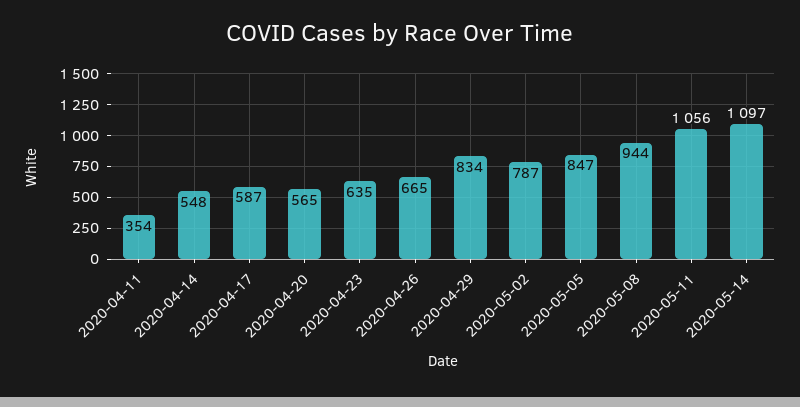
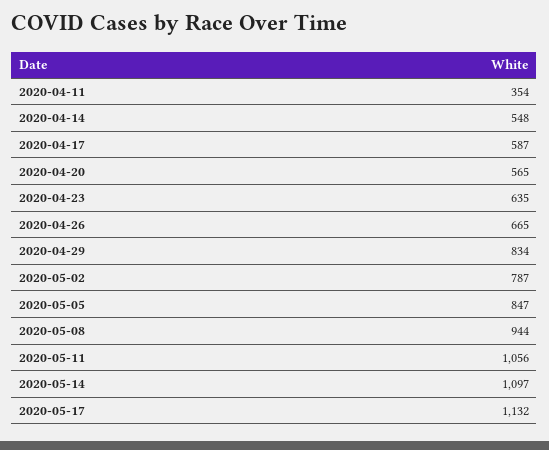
2020-05-17: none -> 1132

